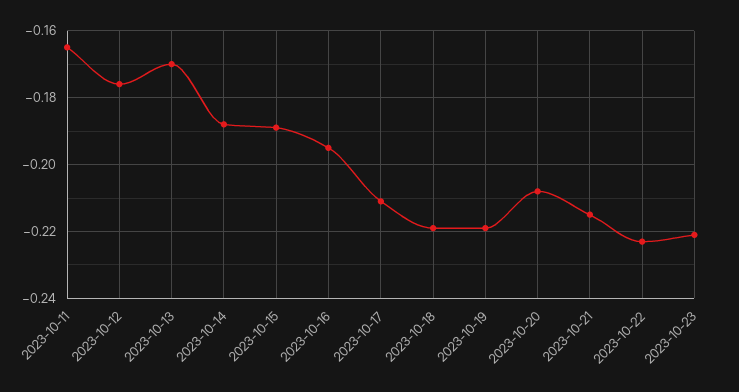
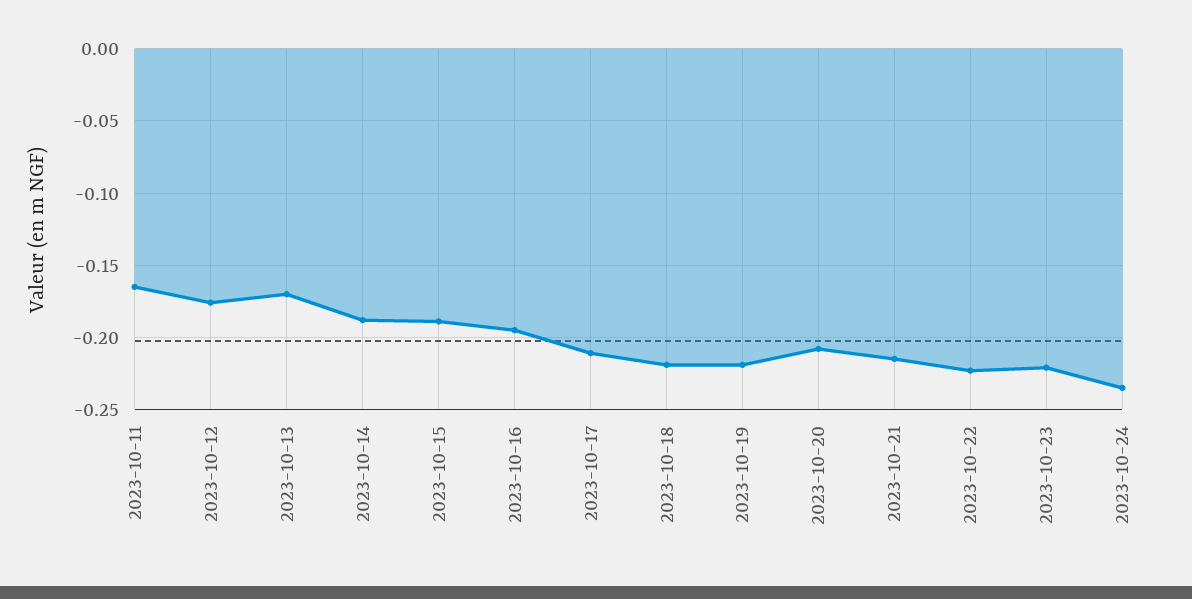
2023-10-24: none -> -0.235

